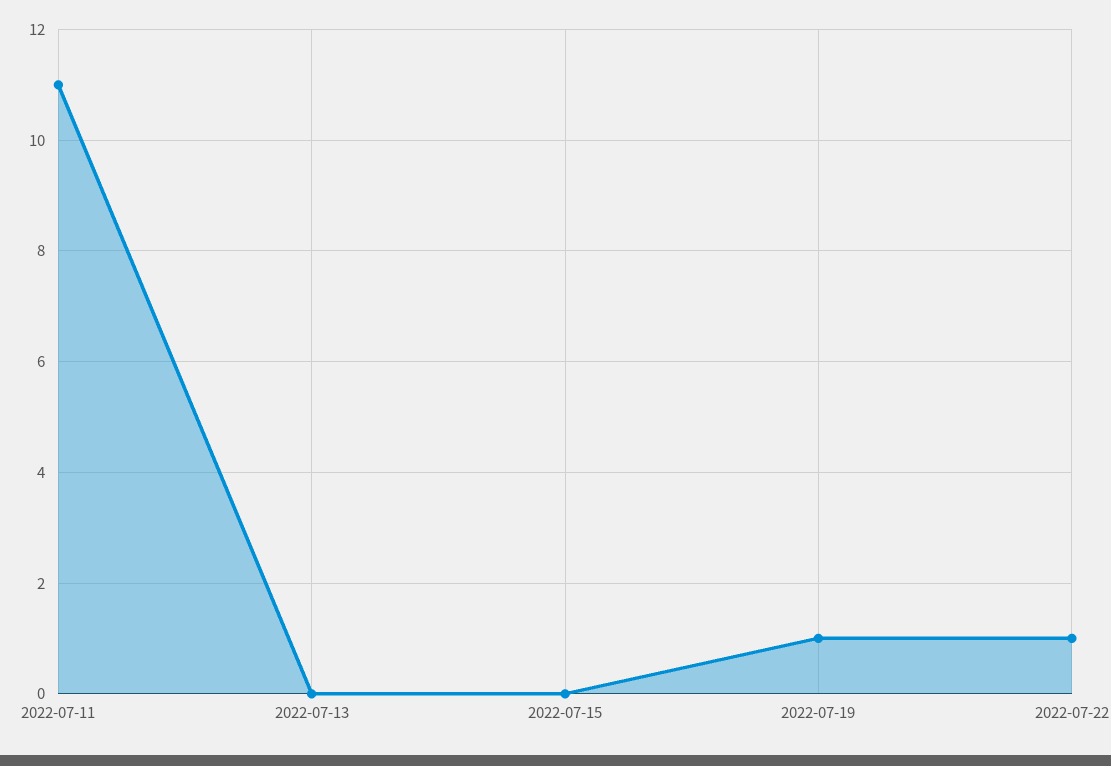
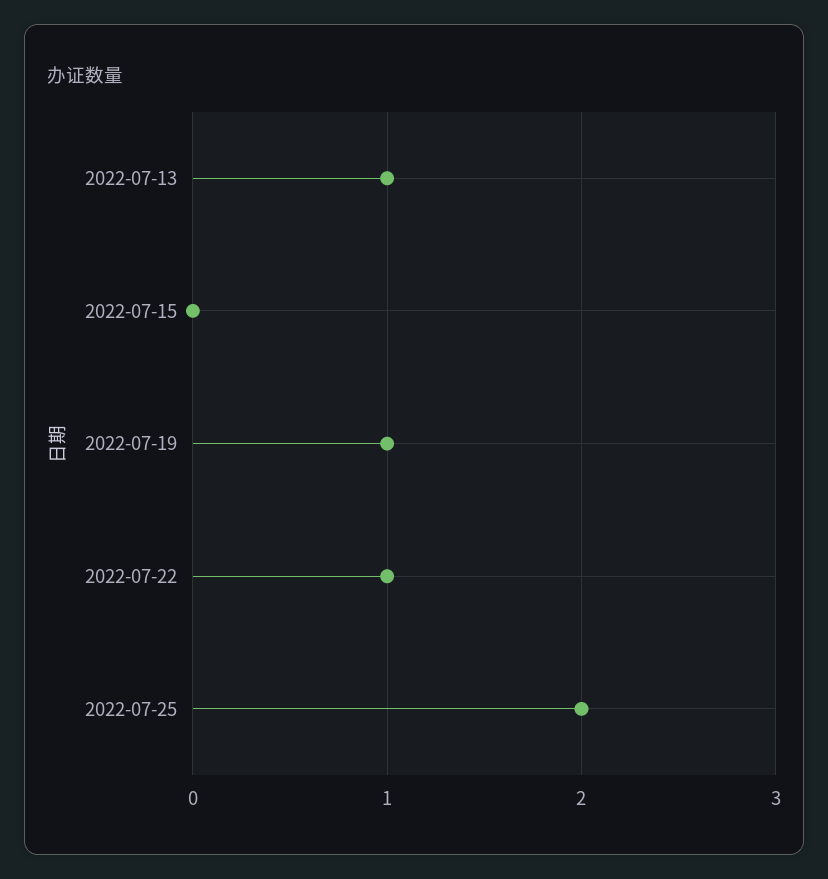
2022-07-11: 11 -> none
2022-07-13: 0 -> 1
2022-07-25: none -> 2

